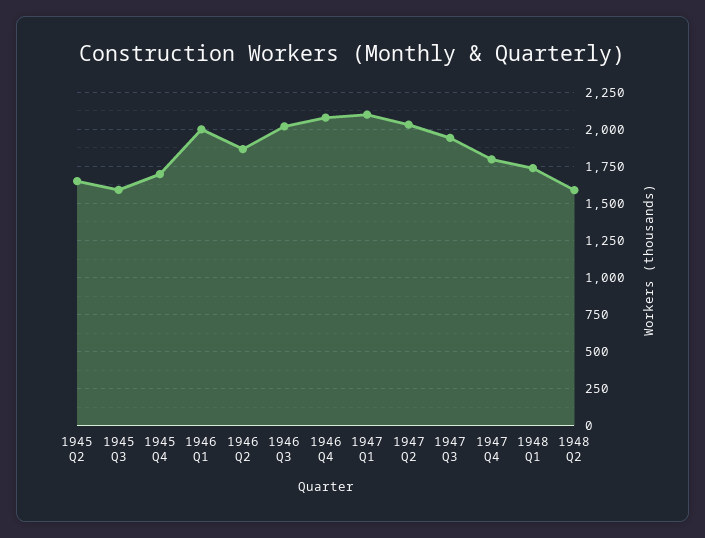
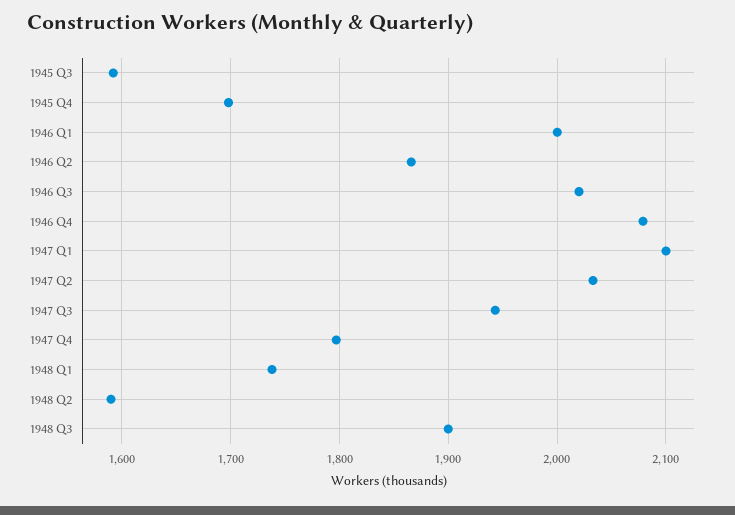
1945 Q2: 1650 -> none
1948 Q3: none -> 1900

